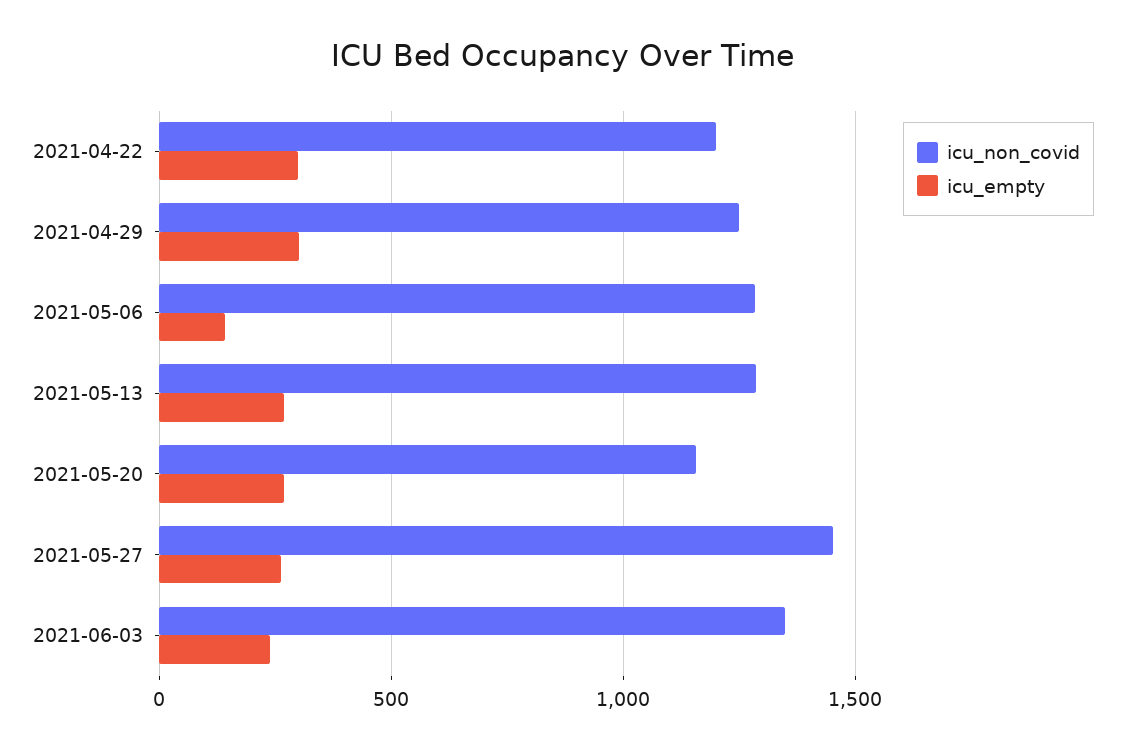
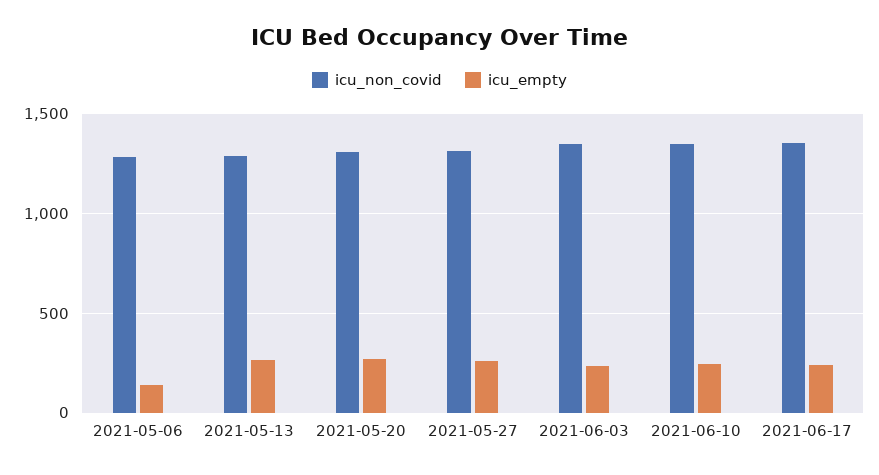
icu_non_covid, 2021-04-22: 1200 -> none
icu_empty, 2021-04-22: 300 -> none
icu_non_covid, 2021-04-29: 1250 -> none
icu_empty, 2021-04-29: 300 -> none
icu_non_covid, 2021-05-20: 1150 -> 1300
icu_non_covid, 2021-05-27: 1450 -> 1300
icu_non_covid, 2021-06-10: none -> 1350
icu_empty, 2021-06-10: none -> 250
icu_non_covid, 2021-06-17: none -> 1350
icu_empty, 2021-06-17: none -> 250

